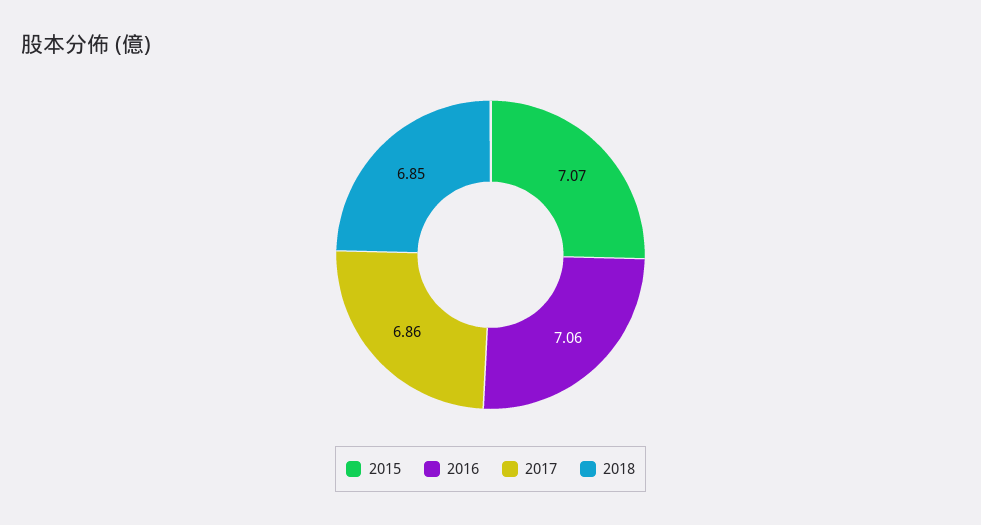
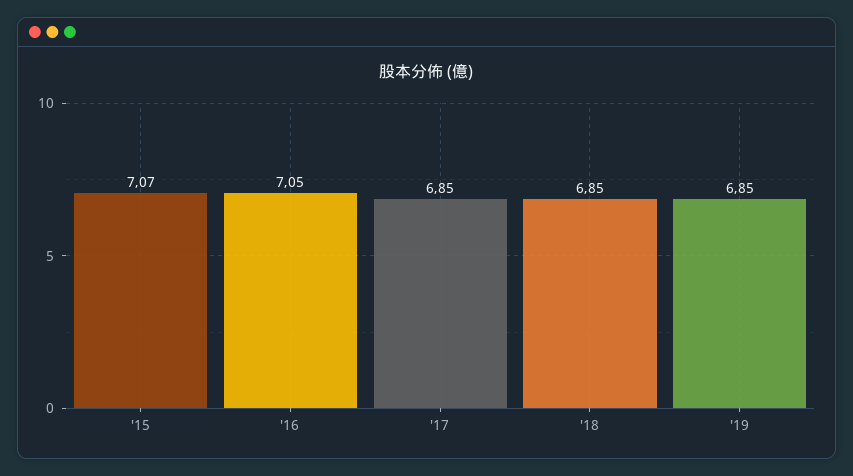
2016: 7.06 -> 7.05
2017: 6.86 -> 6.85
'19: none -> 6.85

